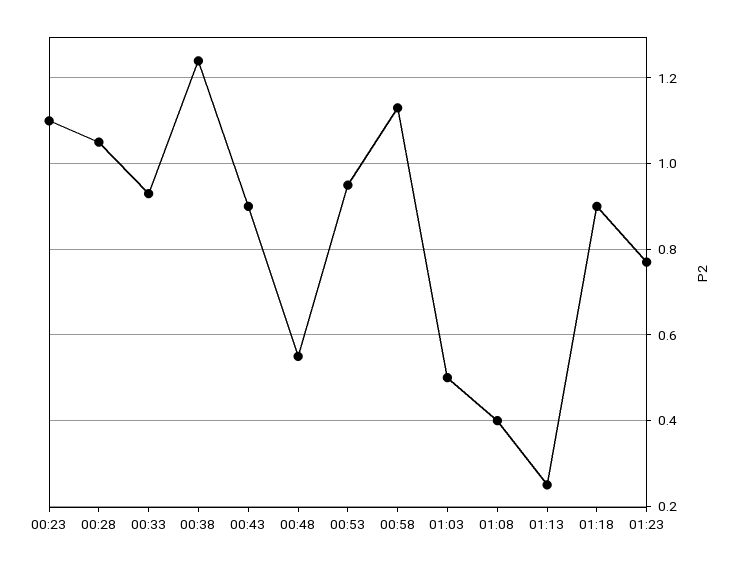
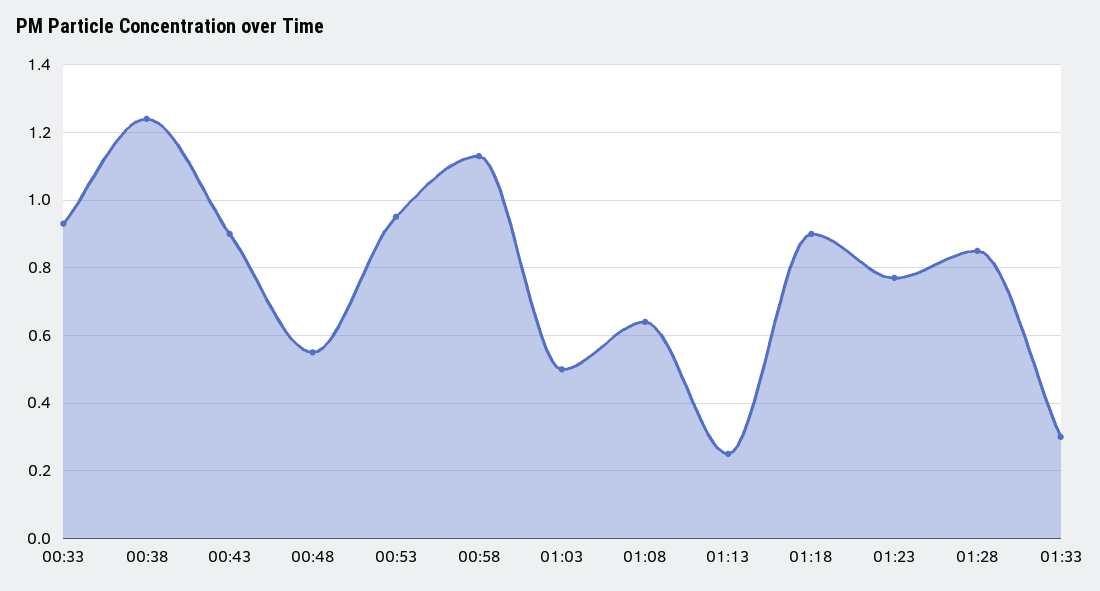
00:23: 1.1 -> none
00:28: 1.05 -> none
01:08: 0.4 -> 0.65
01:28: none -> 0.85
01:33: none -> 0.3

